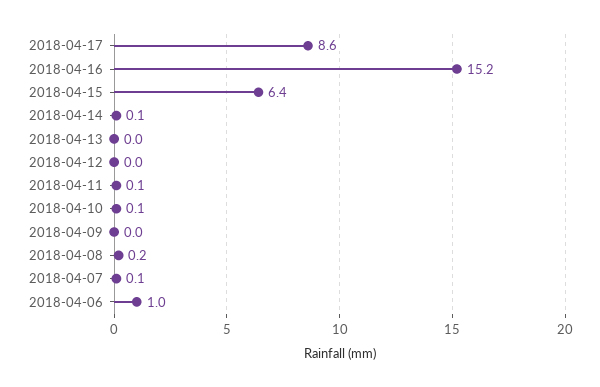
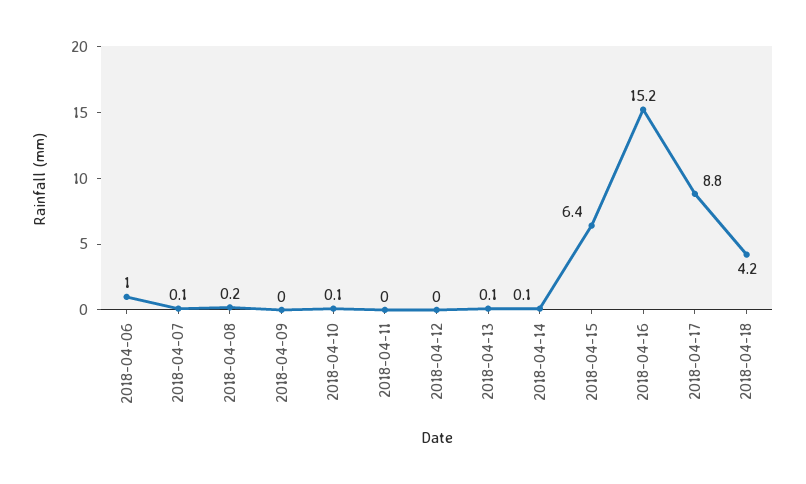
2018-04-17: 8.6 -> 8.8
2018-04-13: 0 -> 0.1
2018-04-11: 0.1 -> 0
2018-04-18: none -> 4.2

